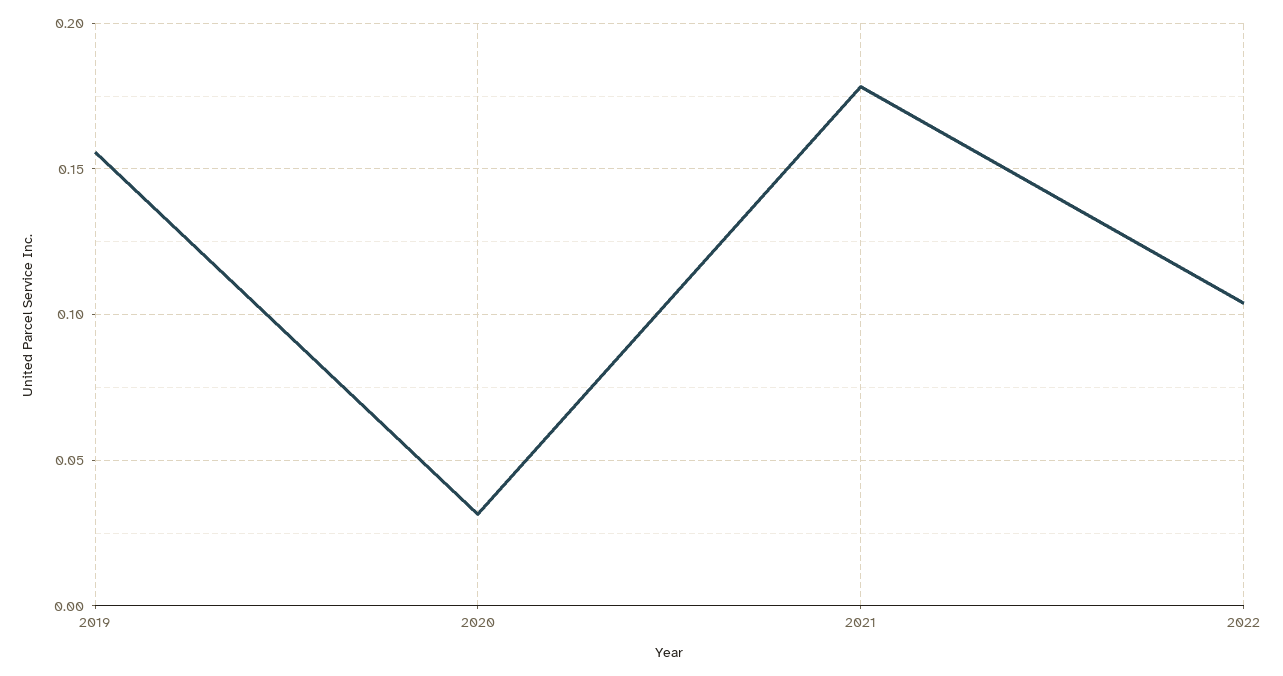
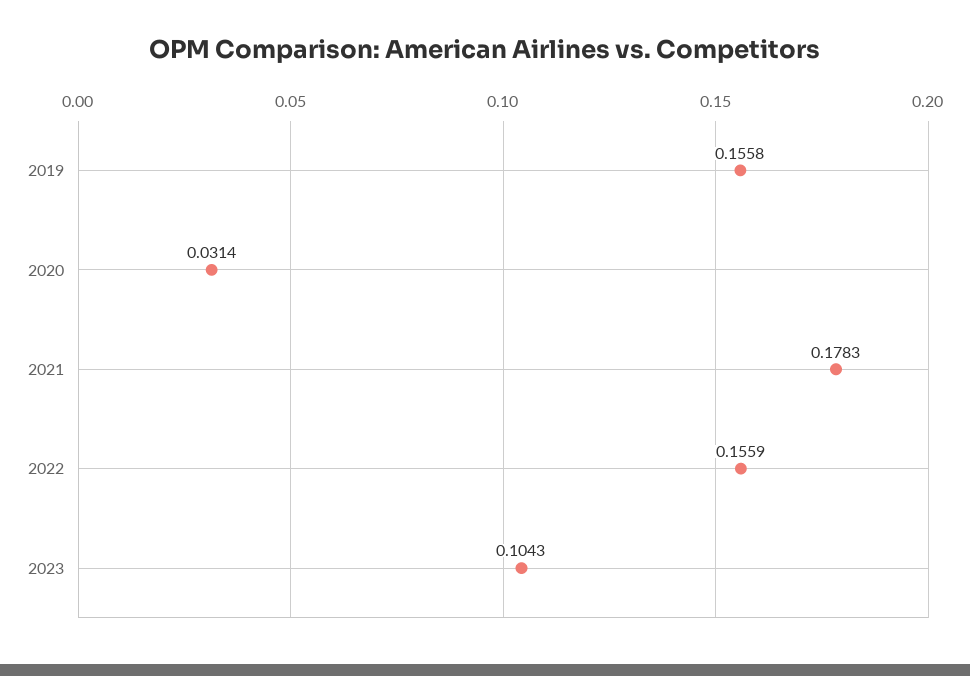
2022: 0.105 -> 0.1559
2023: none -> 0.1043

